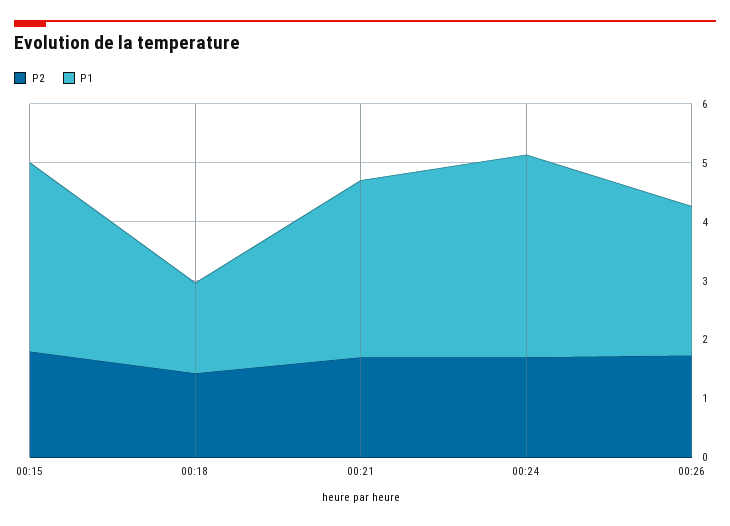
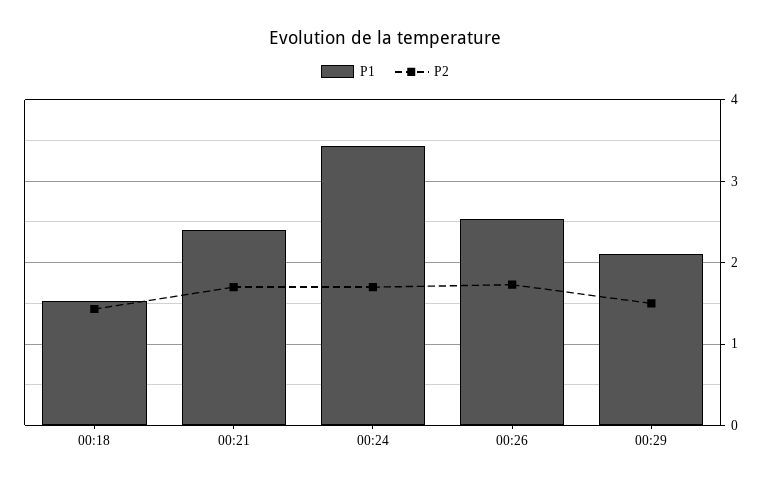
P2, 00:15: 1.8 -> none
P1, 00:15: 3.2 -> none
P1, 00:21: 3 -> 2.4
P1, 00:29: none -> 2.1
P2, 00:29: none -> 1.5

